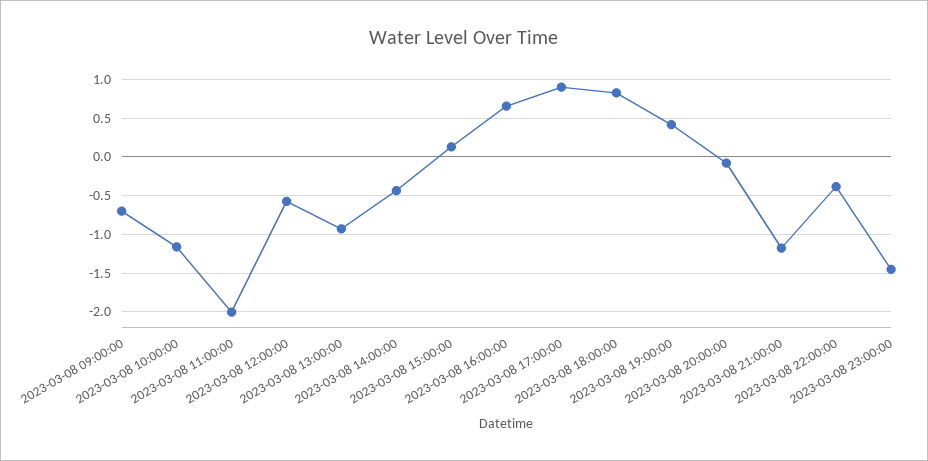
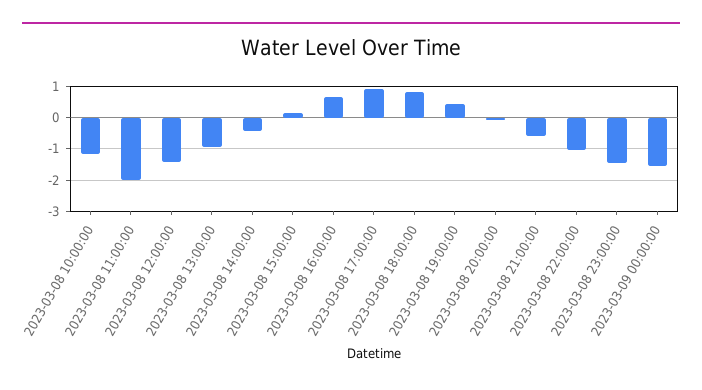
2023-03-08 09:00:00: -0.7 -> none
2023-03-08 12:00:00: -0.6 -> -1.4
2023-03-08 21:00:00: -1.2 -> -0.6
2023-03-08 22:00:00: -0.4 -> -1
2023-03-09 00:00:00: none -> -1.6

